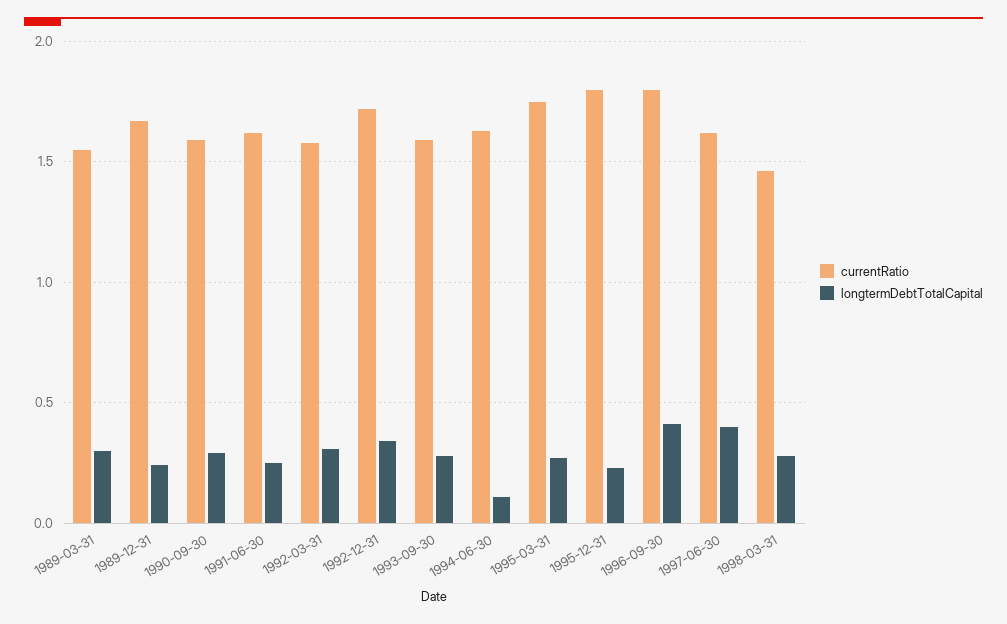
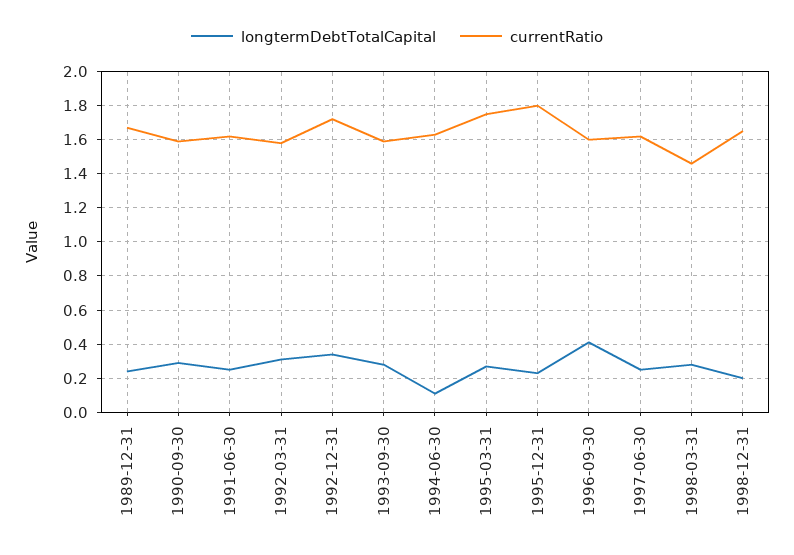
currentRatio, 1989-03-31: 1.55 -> none
longtermDebtTotalCapital, 1989-03-31: 0.3 -> none
currentRatio, 1996-09-30: 1.8 -> 1.6
longtermDebtTotalCapital, 1997-06-30: 0.4 -> 0.25
longtermDebtTotalCapital, 1998-12-31: none -> 0.2
currentRatio, 1998-12-31: none -> 1.65

